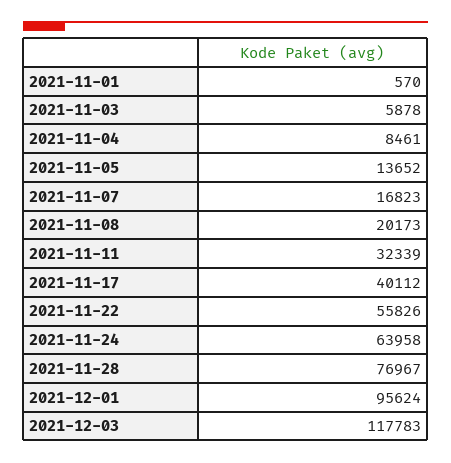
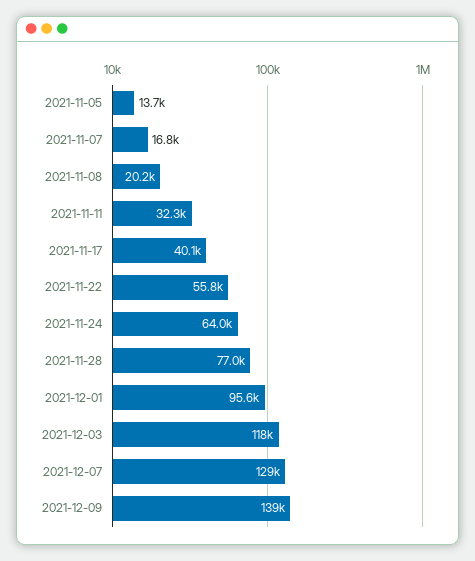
2021-11-01: 570 -> none
2021-11-03: 5878 -> none
2021-11-04: 8461 -> none
2021-12-07: none -> 129000
2021-12-09: none -> 139000

